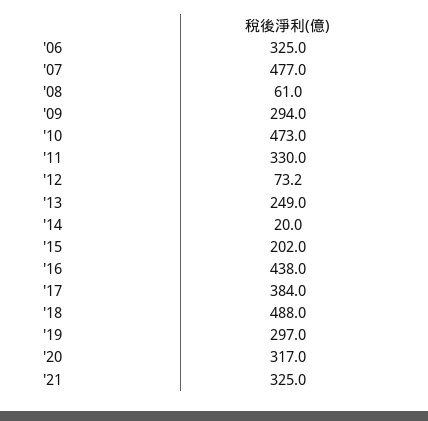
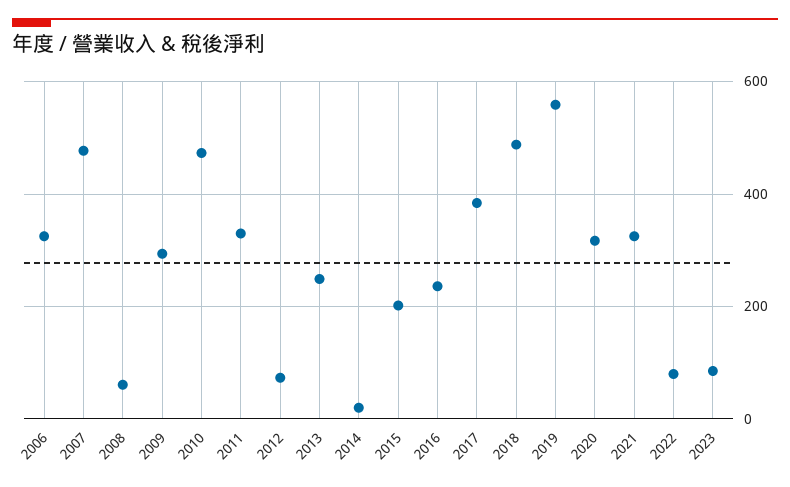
'16: 438 -> 240
'19: 297 -> 560
2022: none -> 80
2023: none -> 80

